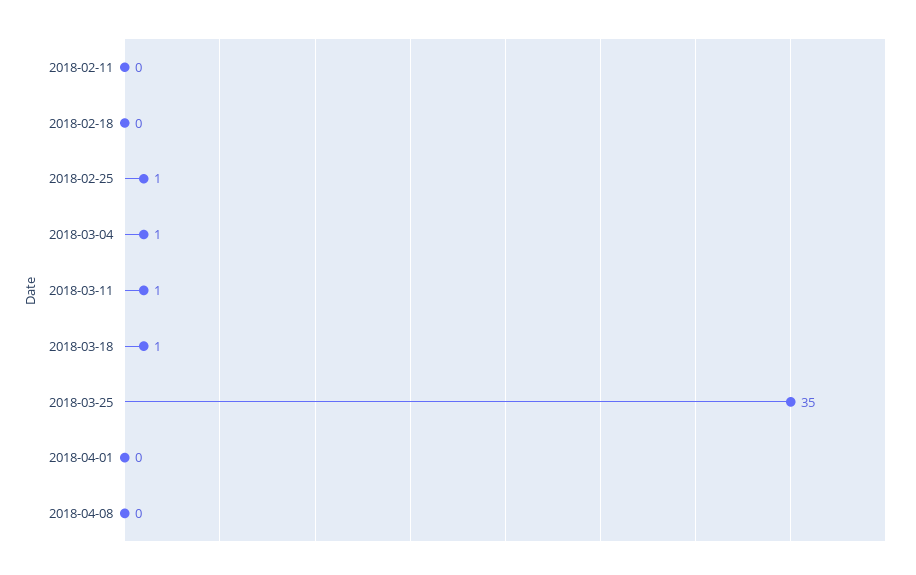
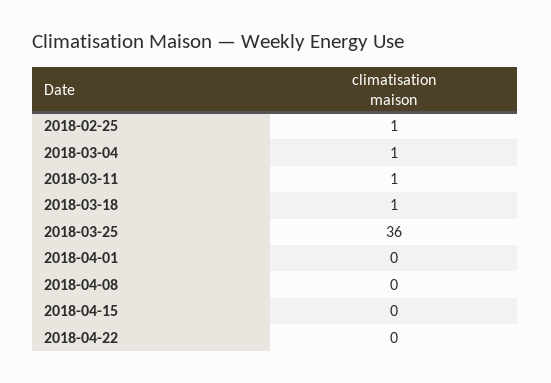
2018-02-11: 0 -> none
2018-02-18: 0 -> none
2018-03-25: 35 -> 36
2018-04-15: none -> 0
2018-04-22: none -> 0

